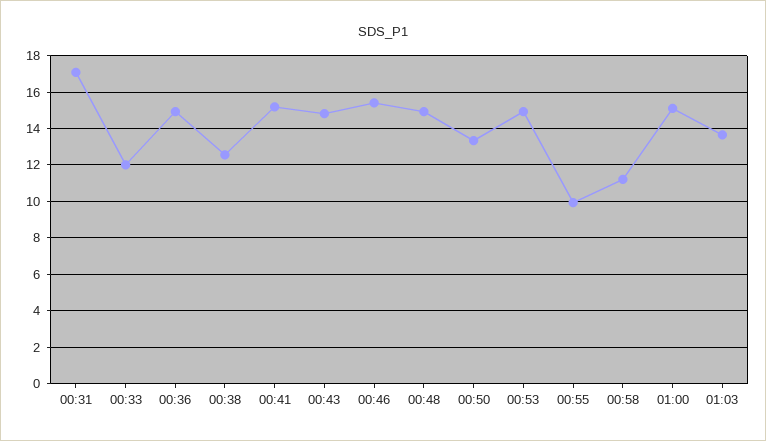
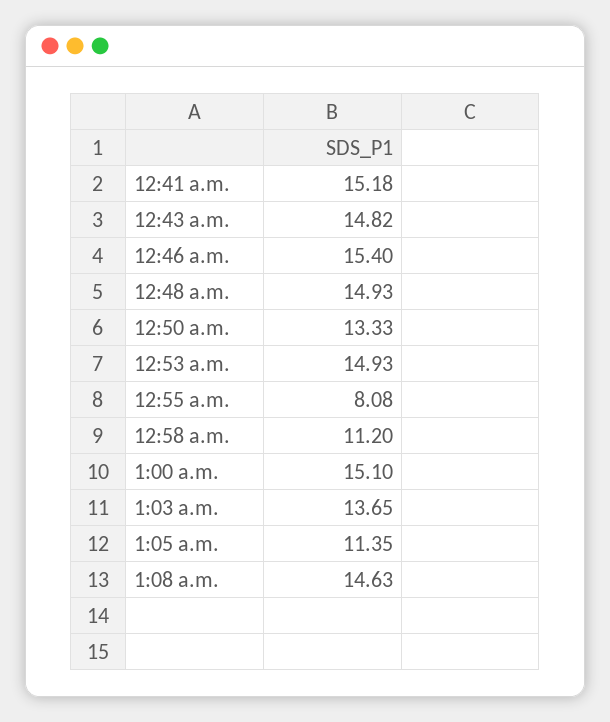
00:31: 17 -> none
00:33: 12 -> none
00:36: 15 -> none
00:38: 12.5 -> none
00:55: 10 -> 8.08
1:05 a.m.: none -> 11.35
1:08 a.m.: none -> 14.63

